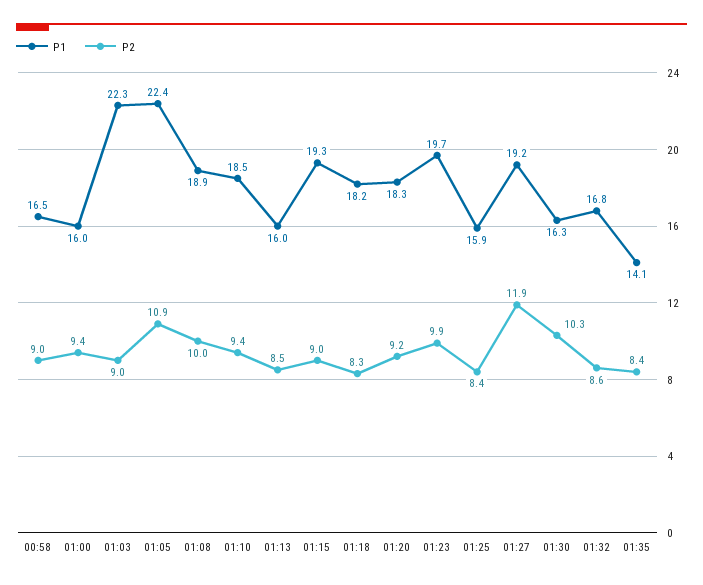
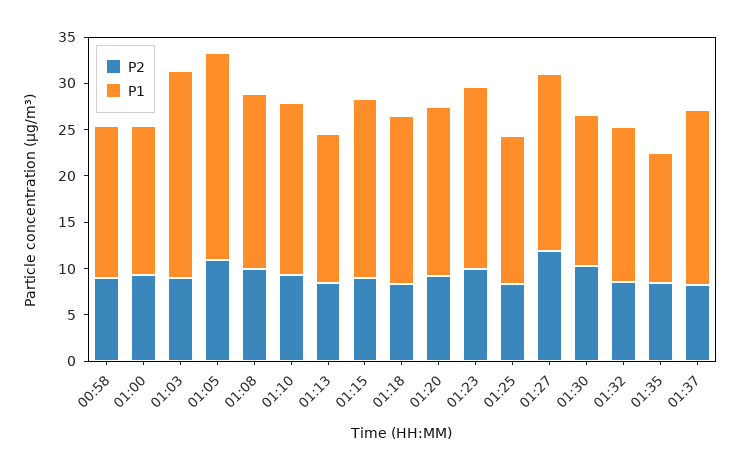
P2, 01:37: none -> 8
P1, 01:37: none -> 19

